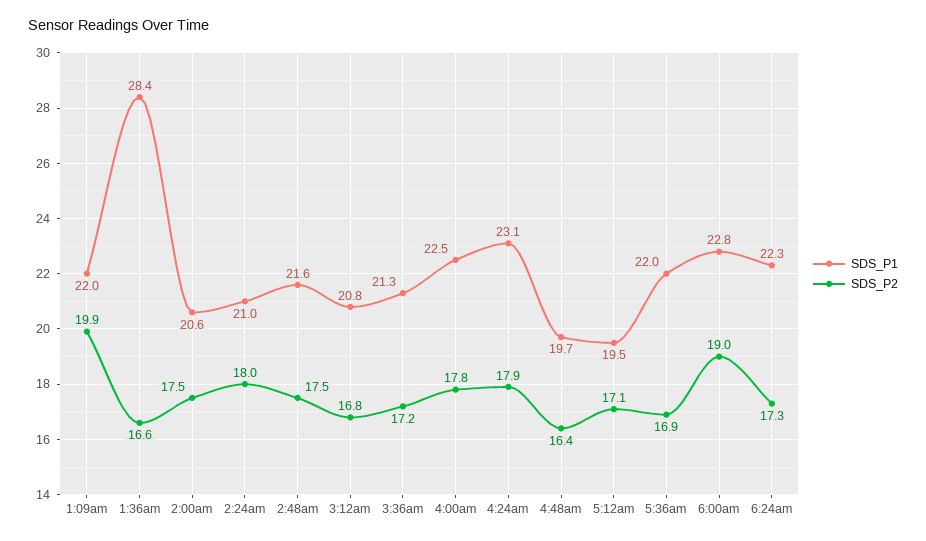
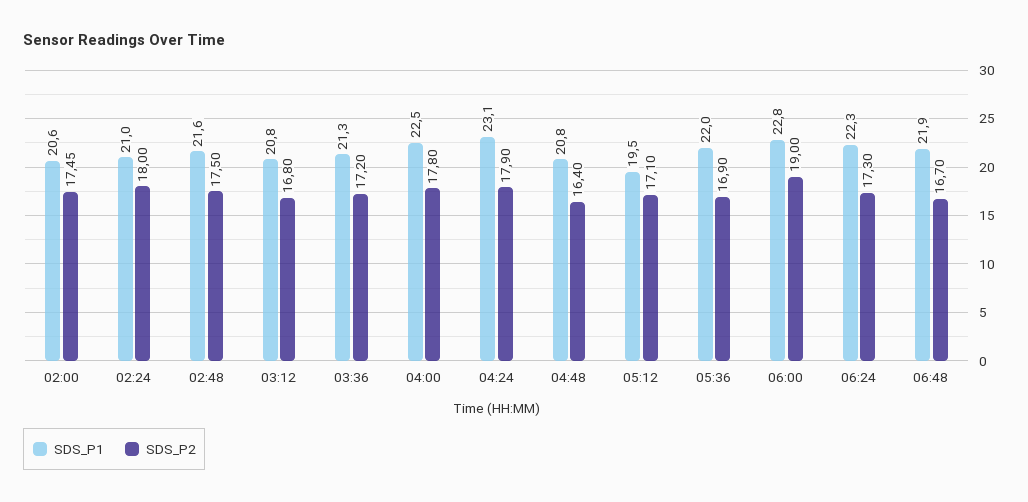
SDS_P1, 1:09am: 22 -> none
SDS_P2, 1:09am: 19.9 -> none
SDS_P1, 1:36am: 28.4 -> none
SDS_P2, 1:36am: 16.6 -> none
SDS_P1, 4:48am: 19.7 -> 20.8
SDS_P1, 06:48: none -> 21.9
SDS_P2, 06:48: none -> 16.7

